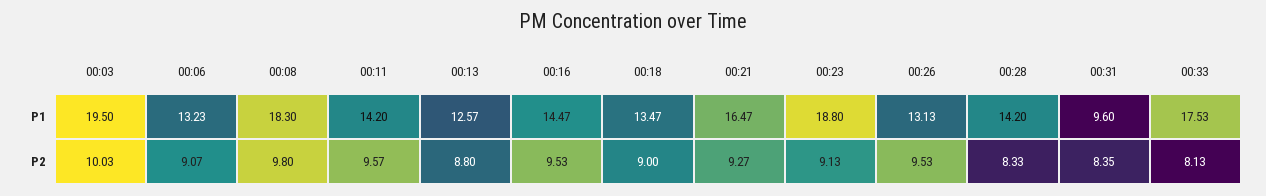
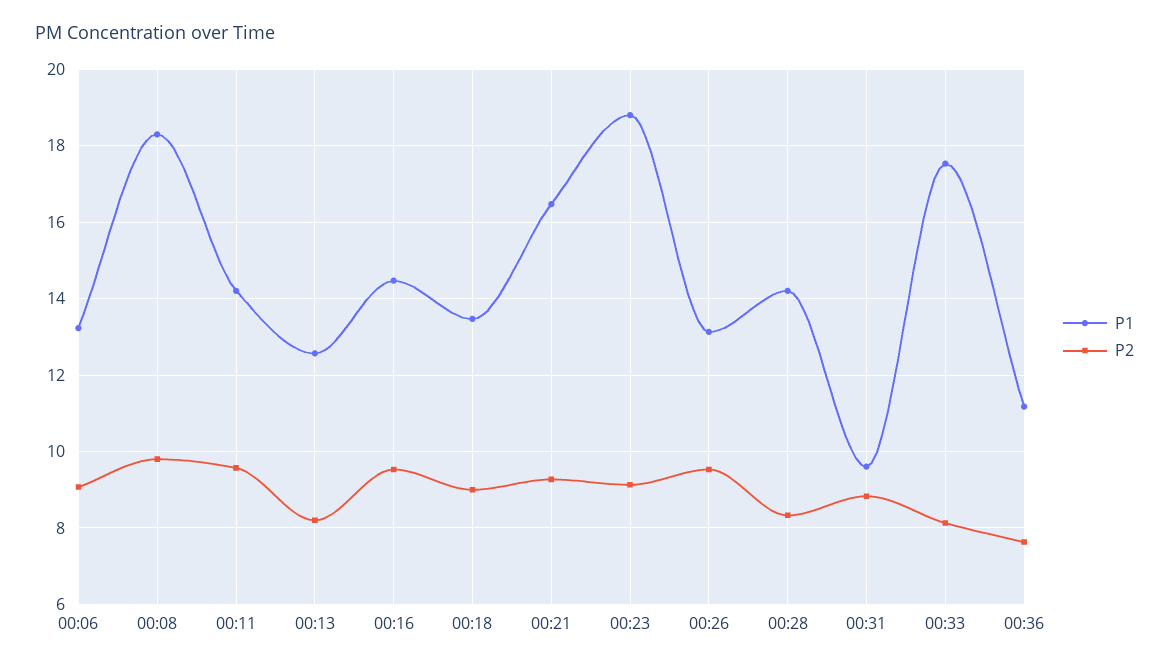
P1, 00:03: 19.5 -> none
P2, 00:03: 10.03 -> none
P2, 00:13: 8.8 -> 8.2
P2, 00:31: 8.35 -> 8.8
P1, 00:36: none -> 11.2
P2, 00:36: none -> 7.6

